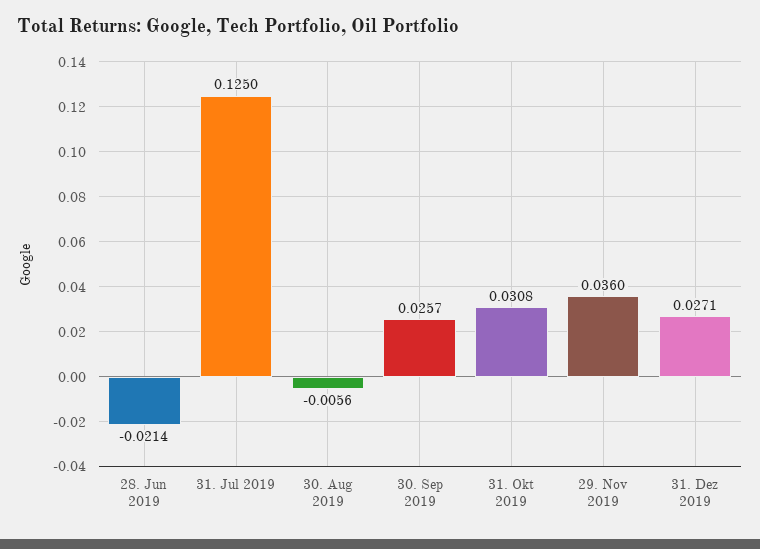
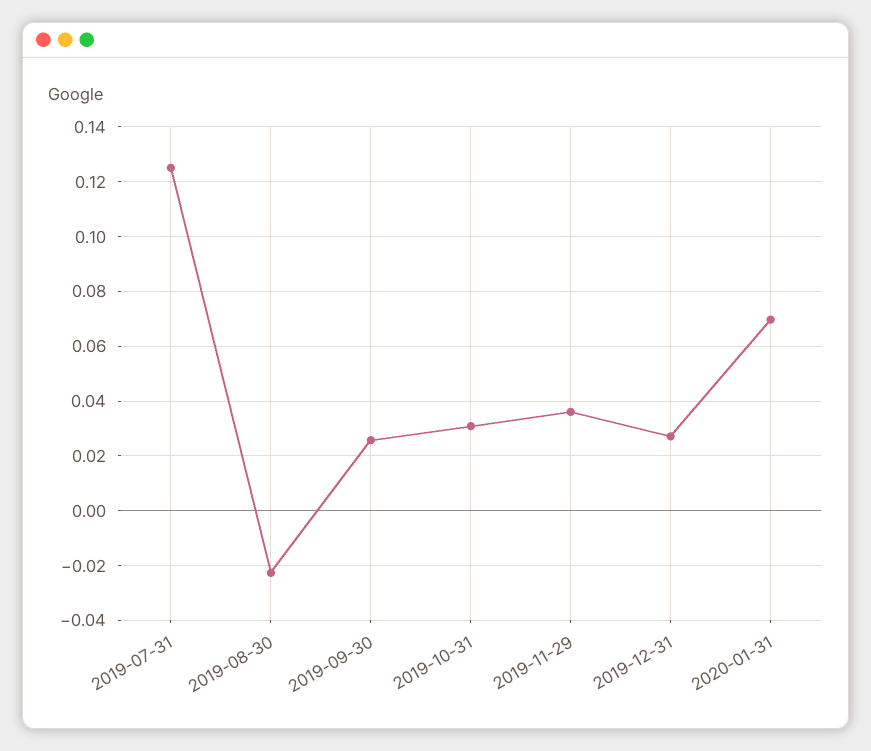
28. Jun 2019: -0.0214 -> none
30. Aug 2019: -0.0056 -> -0.0225
2020-01-31: none -> 0.07

